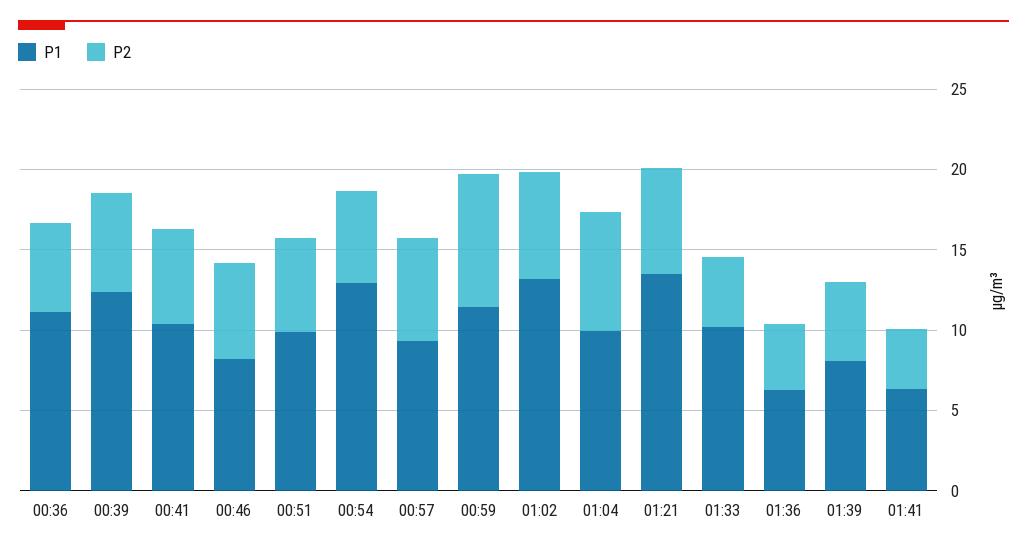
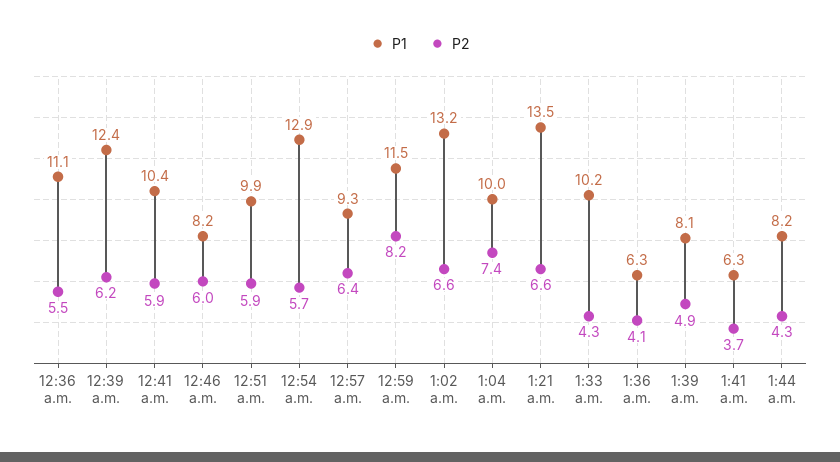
P1, 1:44 a.m.: none -> 8.2
P2, 1:44 a.m.: none -> 4.3

